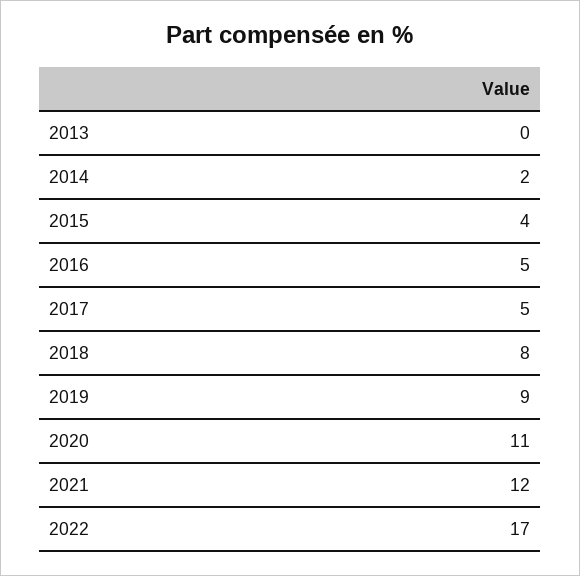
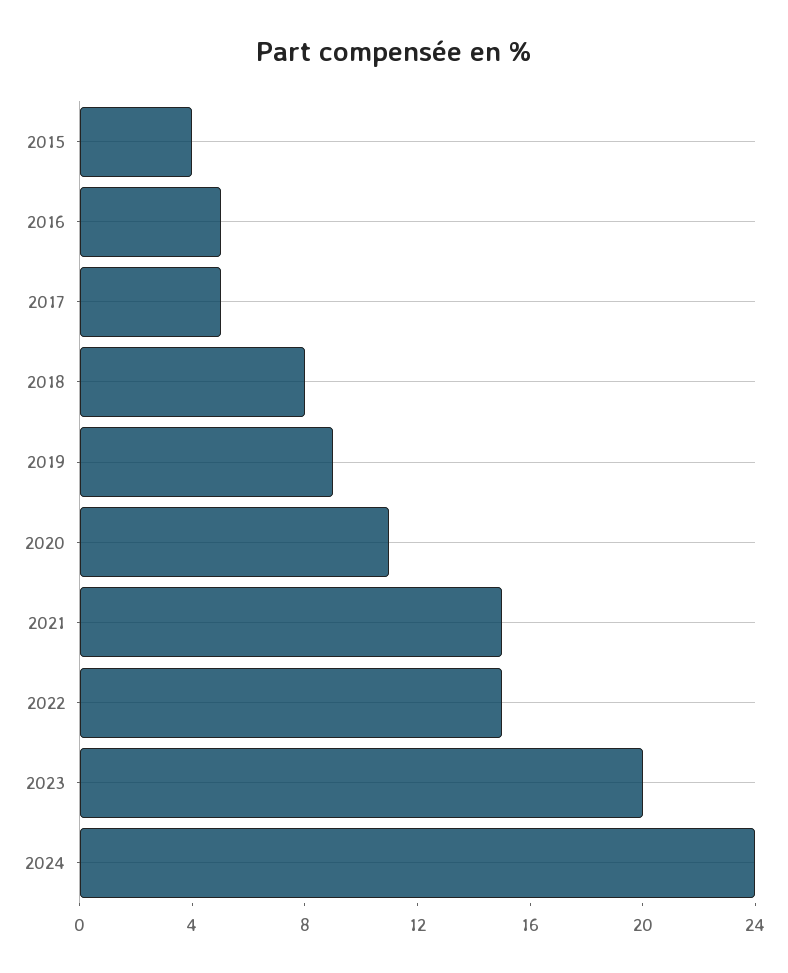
2013: 0 -> none
2014: 2 -> none
2021: 12 -> 15
2022: 17 -> 15
2023: none -> 20
2024: none -> 24

